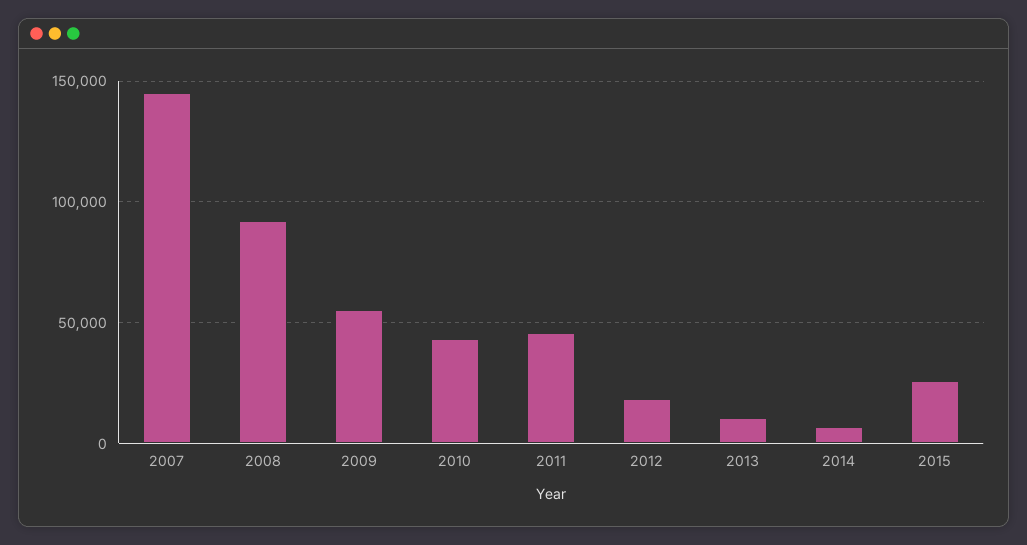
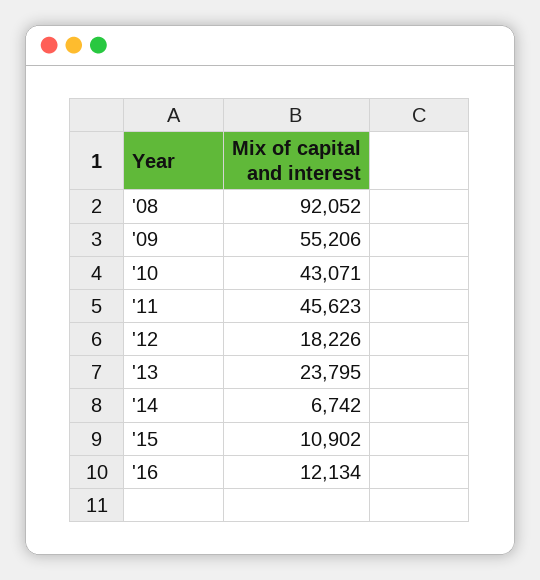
2007: 145000 -> none
2013: 10000 -> 23795
2015: 25000 -> 10902
'16: none -> 12134

